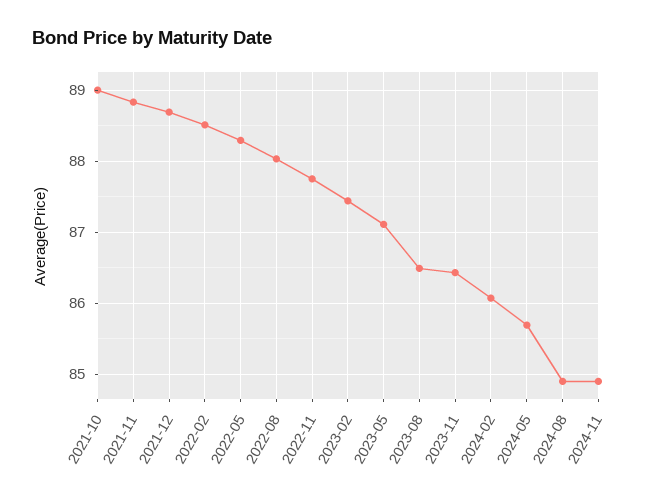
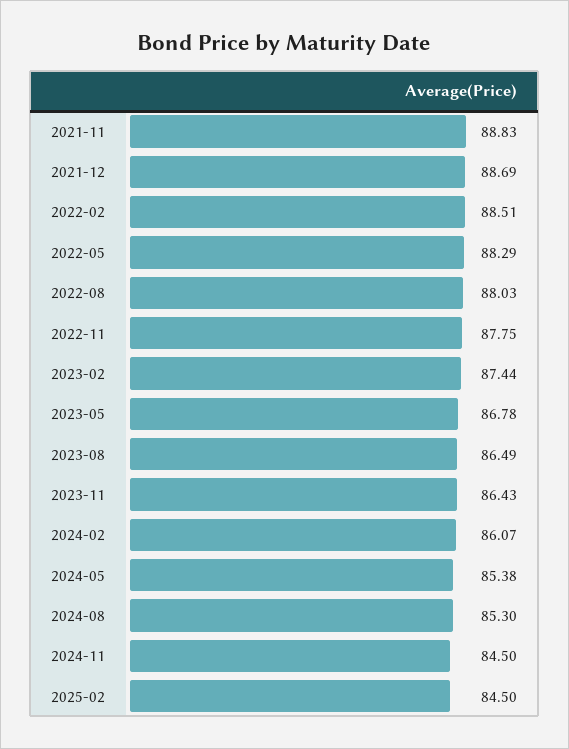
2021-10: 89 -> none
2023-05: 87.1 -> 86.78
2024-05: 85.7 -> 85.38
2024-08: 84.9 -> 85.3
2024-11: 84.9 -> 84.5
2025-02: none -> 84.5

